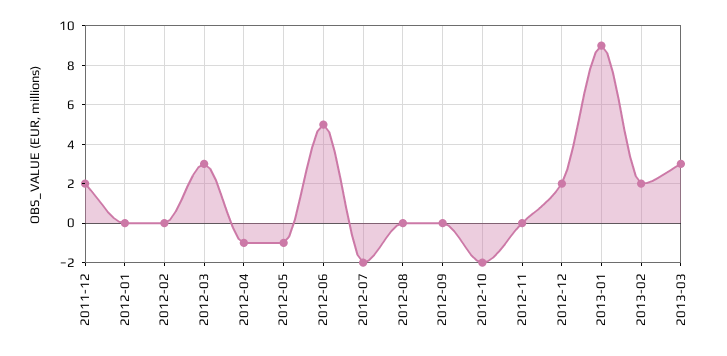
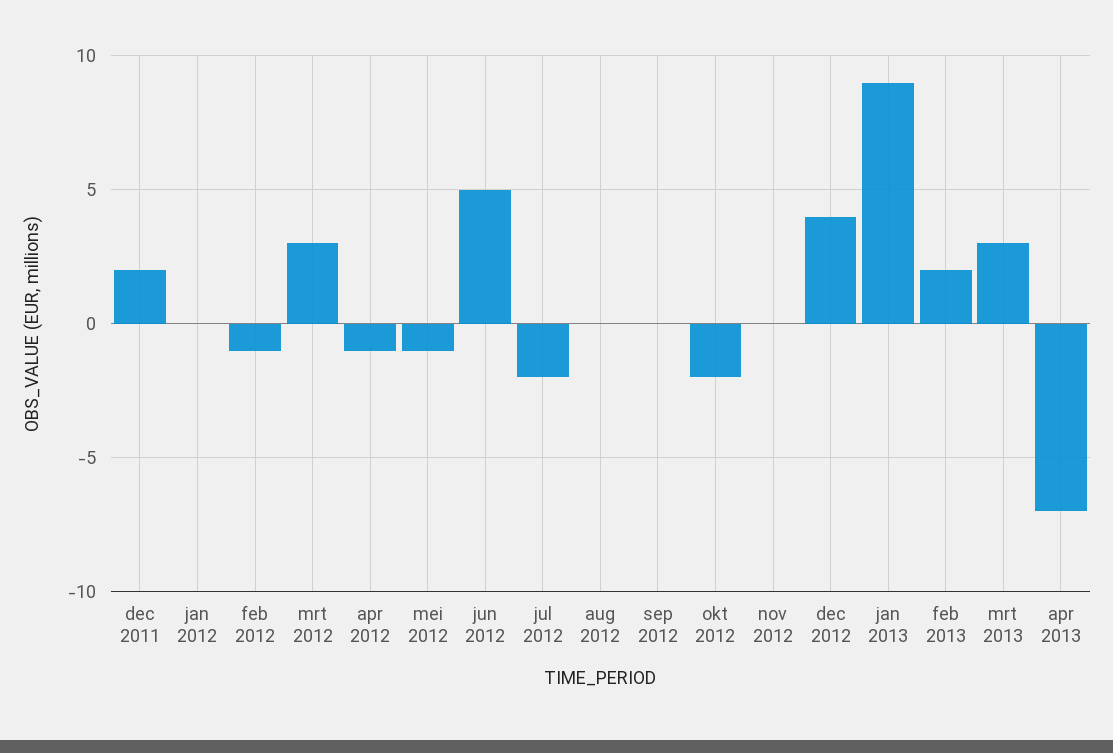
2012-02: 0 -> -1
2012-12: 2 -> 4
apr 2013: none -> -7

